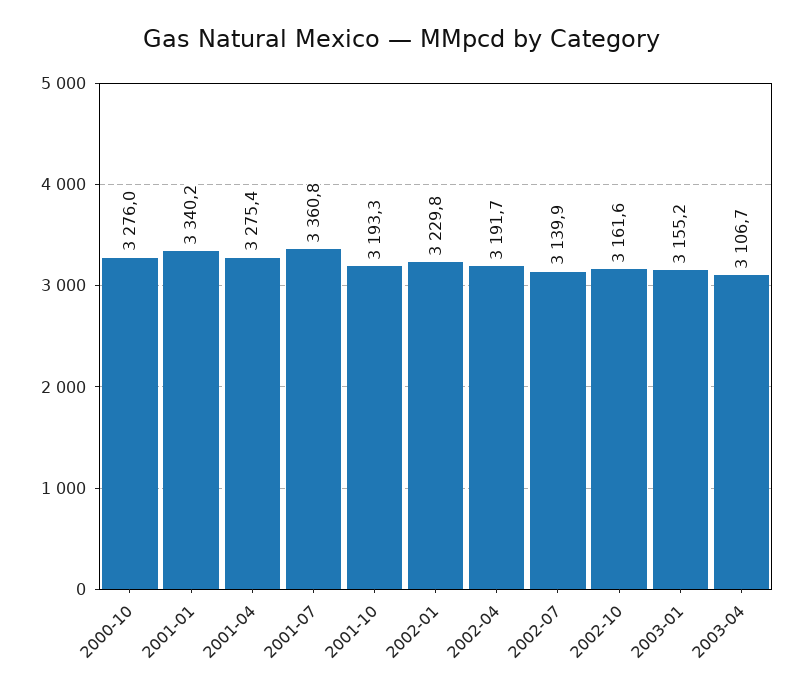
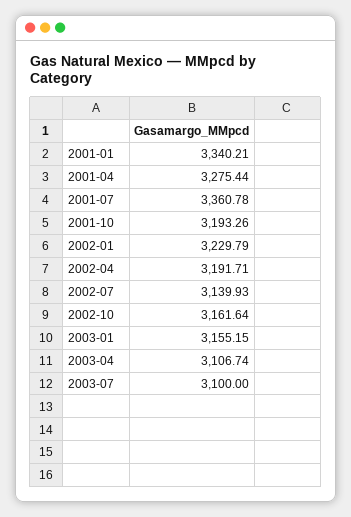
2000-10: 3276 -> none
2003-07: none -> 3100

